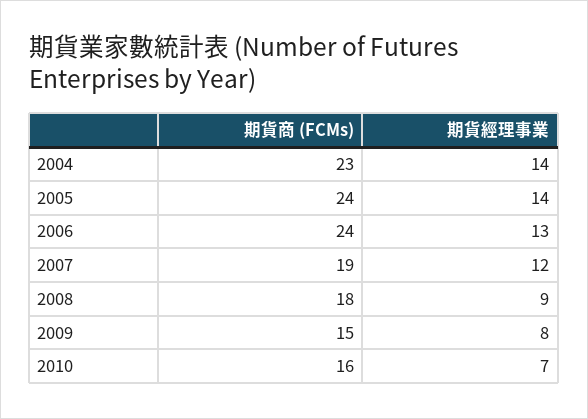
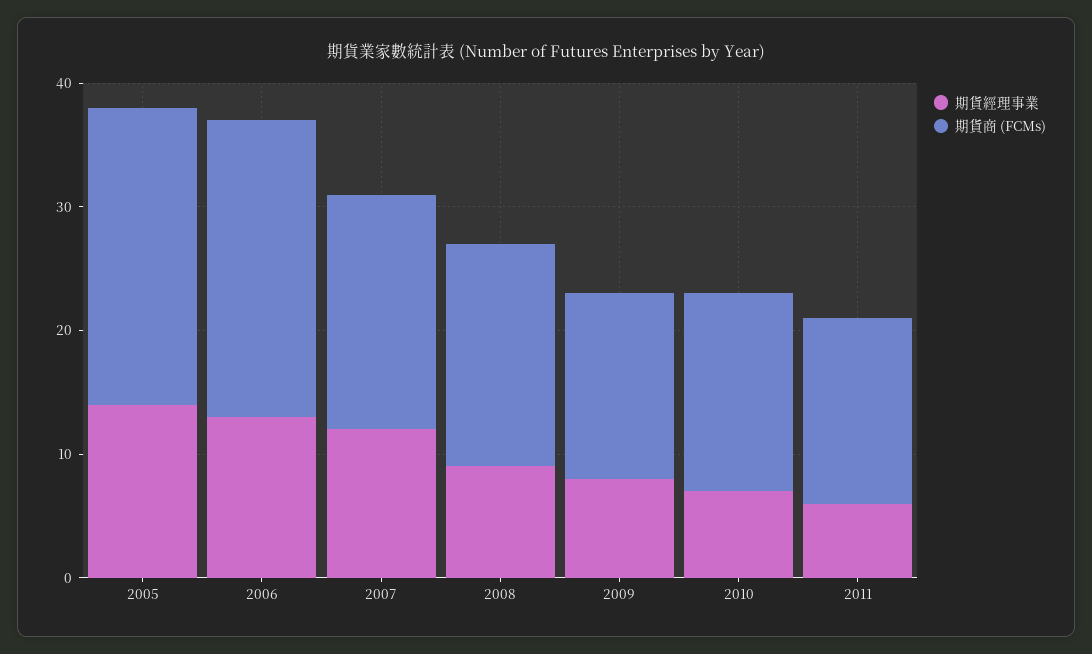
期貨商 (FCMs), 2004: 23 -> none
期貨經理事業, 2004: 14 -> none
期貨經理事業, 2011: none -> 6
期貨商 (FCMs), 2011: none -> 15

